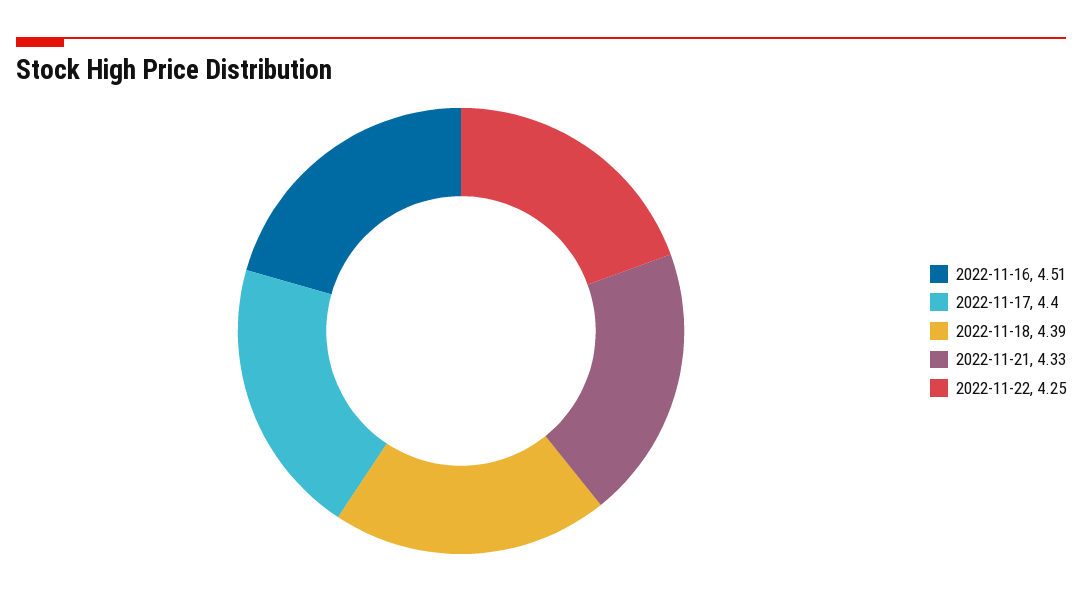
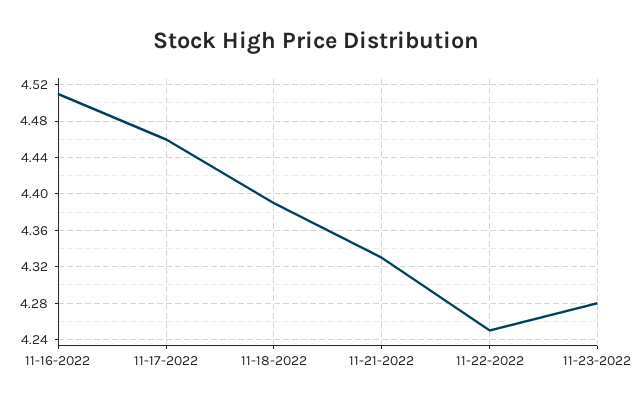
2022-11-17: 4.4 -> 4.46
11-23-2022: none -> 4.28

